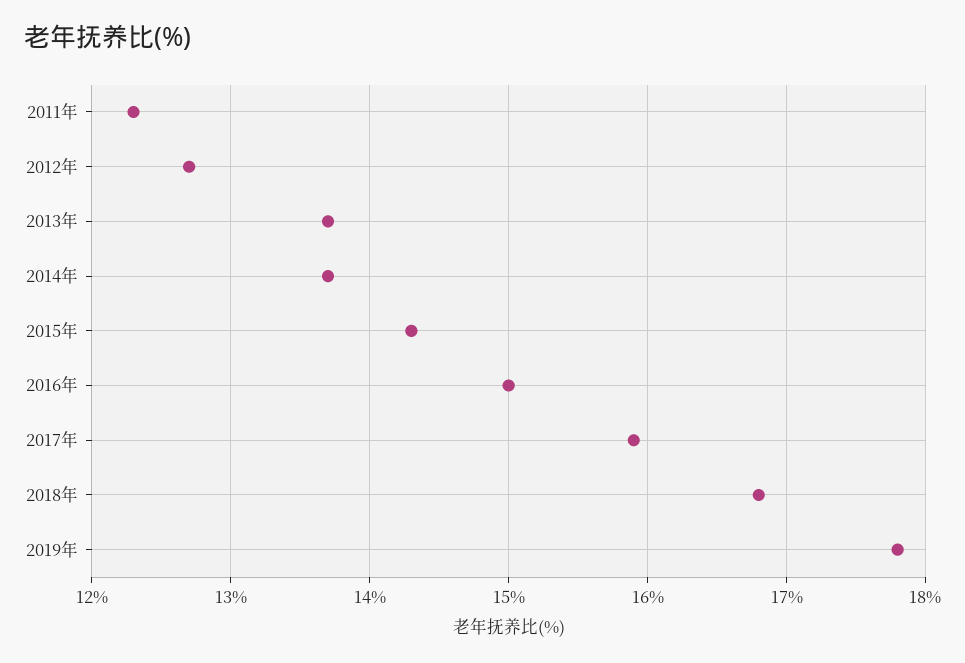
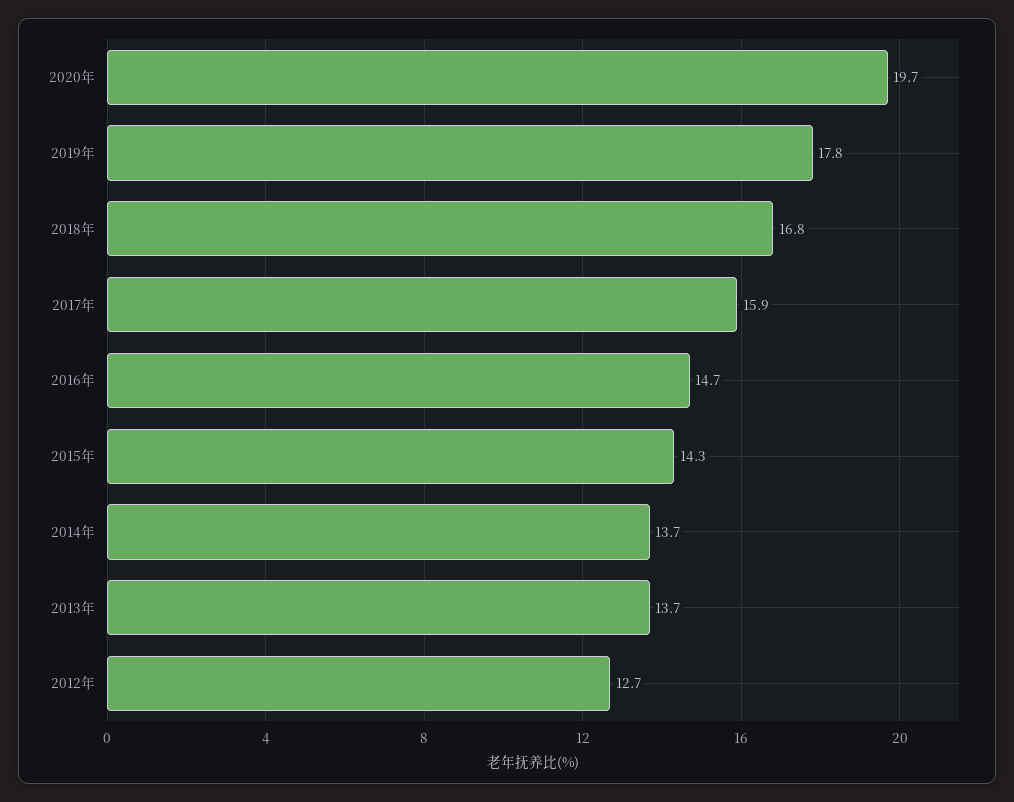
2011年: 12.3 -> none
2016年: 15 -> 14.7
2020年: none -> 19.7

